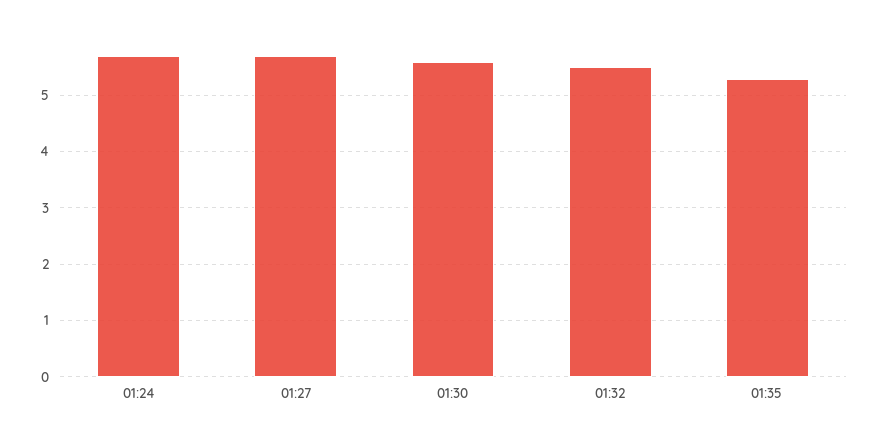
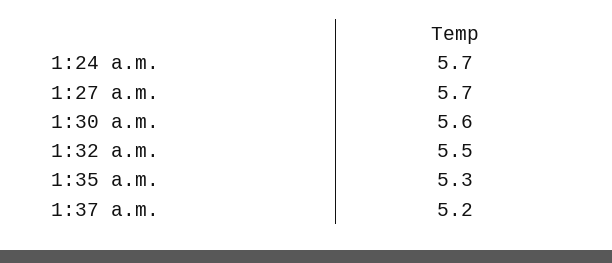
1:37 a.m.: none -> 5.2

